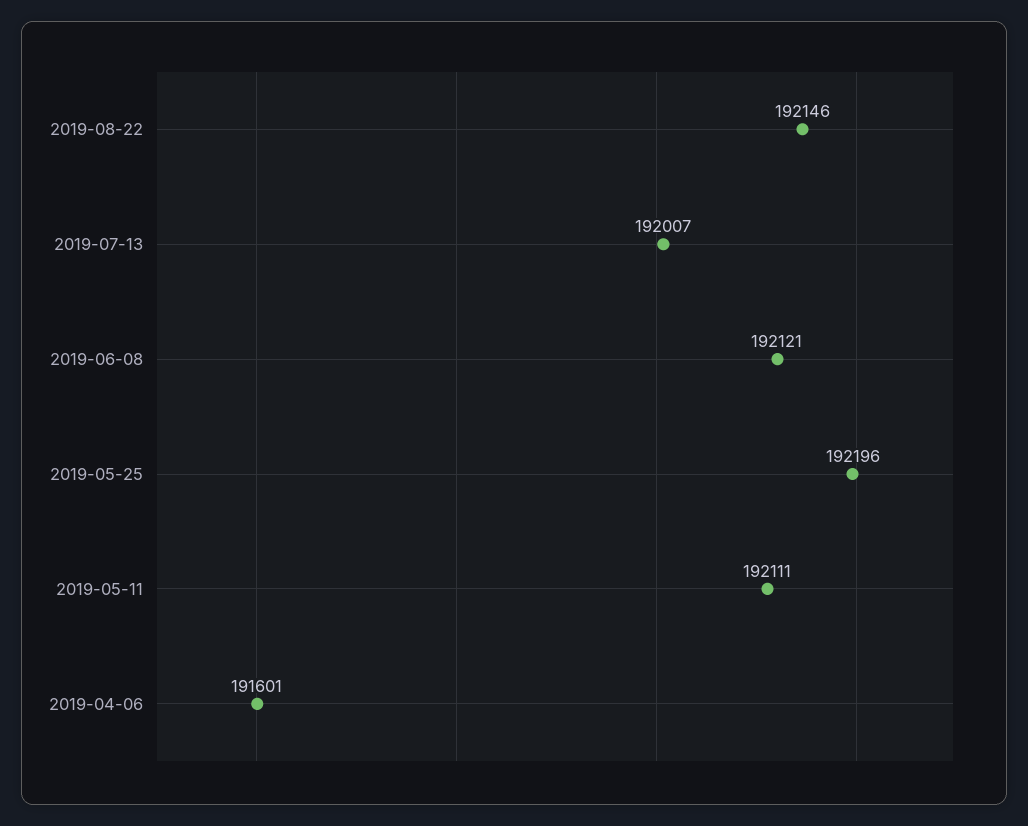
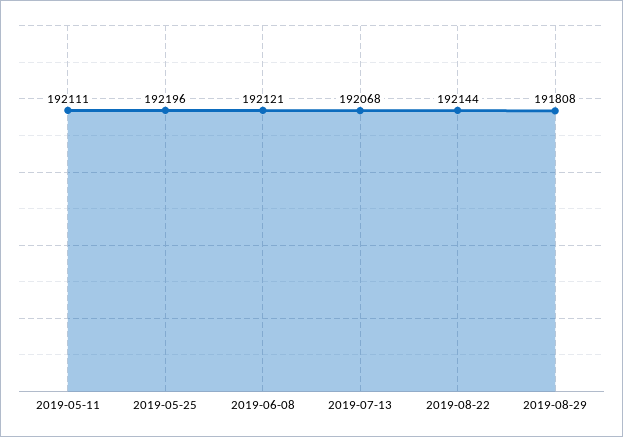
2019-08-22: 192146 -> 192144
2019-07-13: 192007 -> 192068
2019-04-06: 191601 -> none
2019-08-29: none -> 191808

